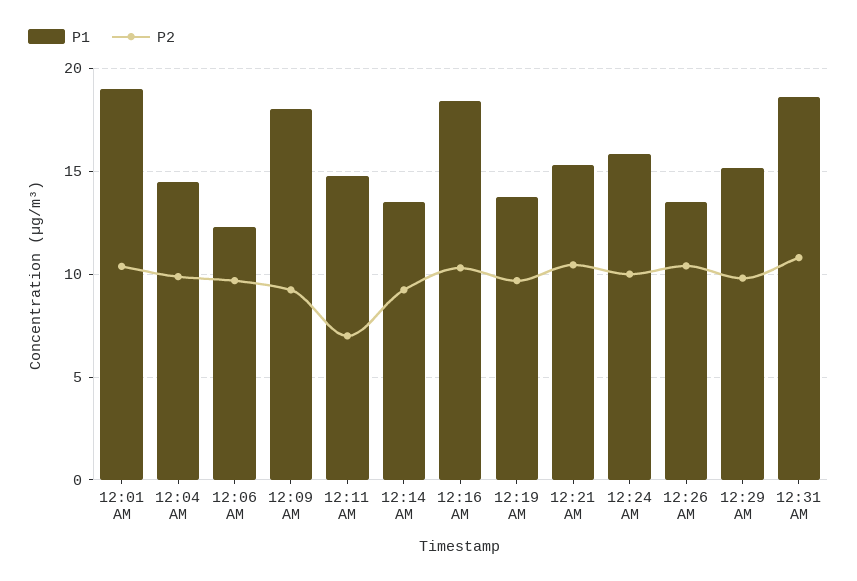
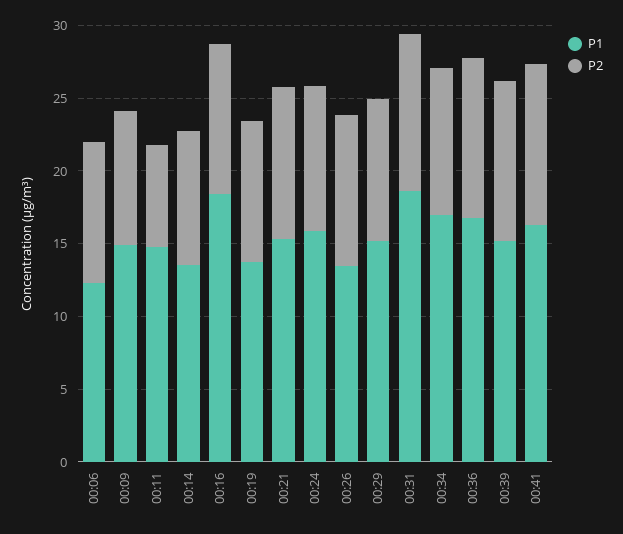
P1, 12:01 AM: 19 -> none
P2, 12:01 AM: 10.5 -> none
P1, 12:04 AM: 14.5 -> none
P2, 12:04 AM: 10 -> none
P1, 12:09 AM: 18 -> 15
P1, 00:34: none -> 17
P2, 00:34: none -> 10
P1, 00:36: none -> 17
P2, 00:36: none -> 11
P1, 00:39: none -> 15
P2, 00:39: none -> 11
P1, 00:41: none -> 16
P2, 00:41: none -> 11

